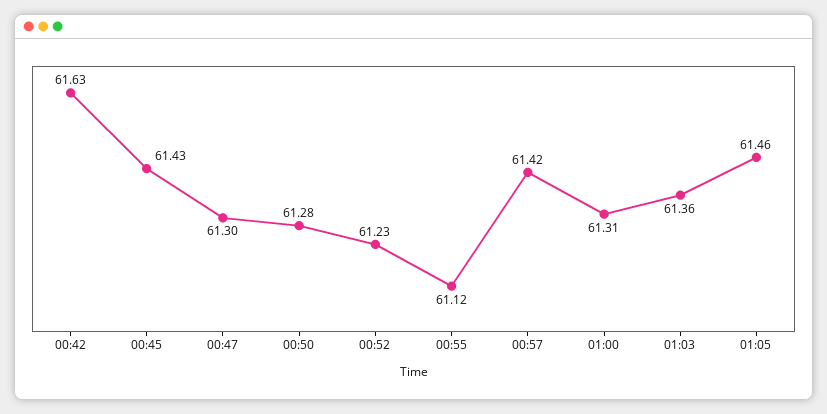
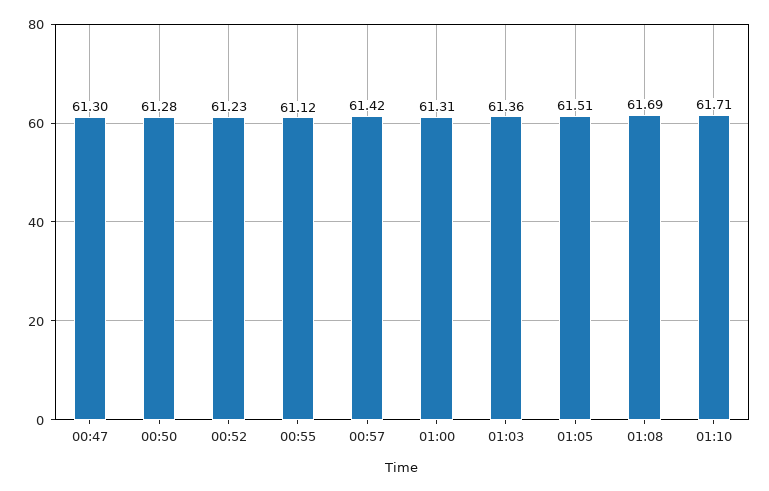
00:42: 61.63 -> none
00:45: 61.43 -> none
01:05: 61.46 -> 61.51
01:08: none -> 61.69
01:10: none -> 61.71

